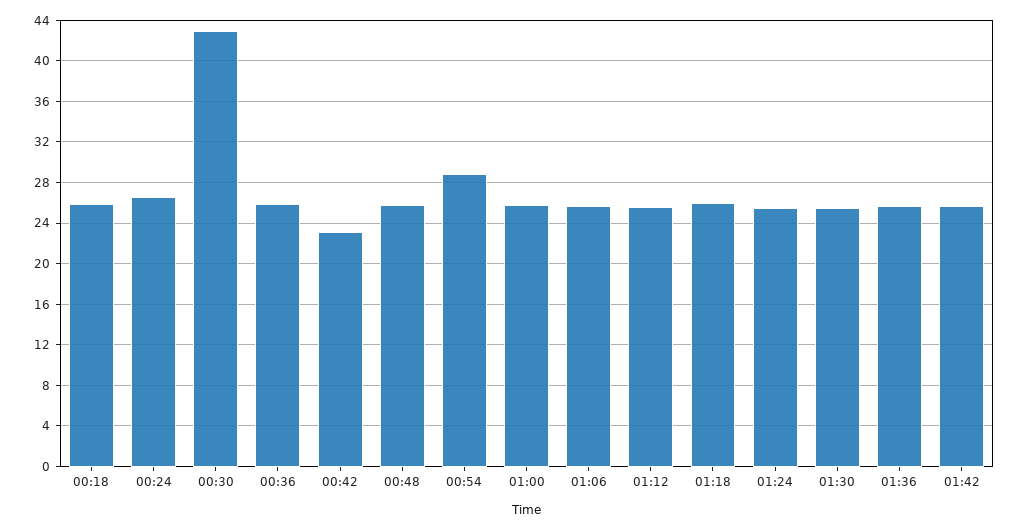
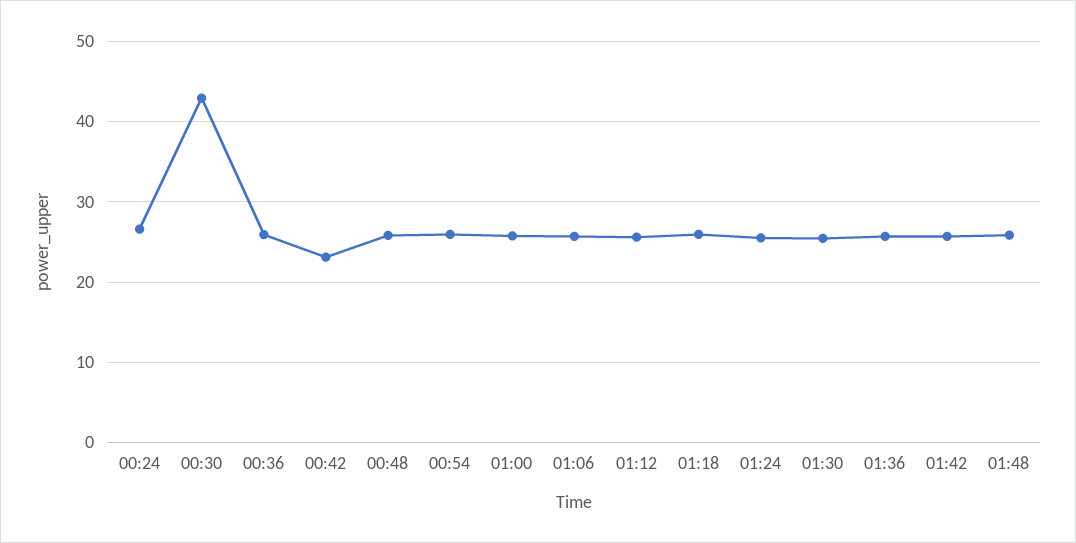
00:18: 26 -> none
00:54: 29 -> 26
01:48: none -> 26

